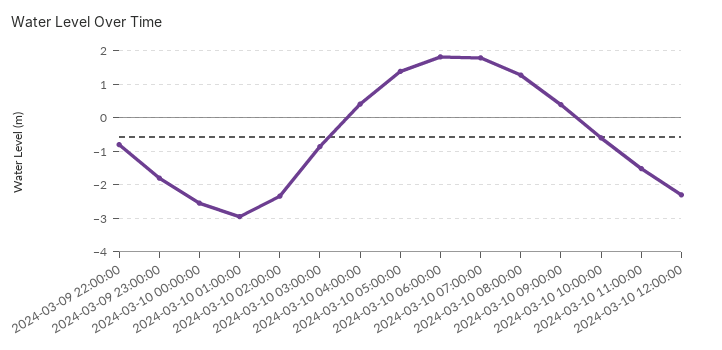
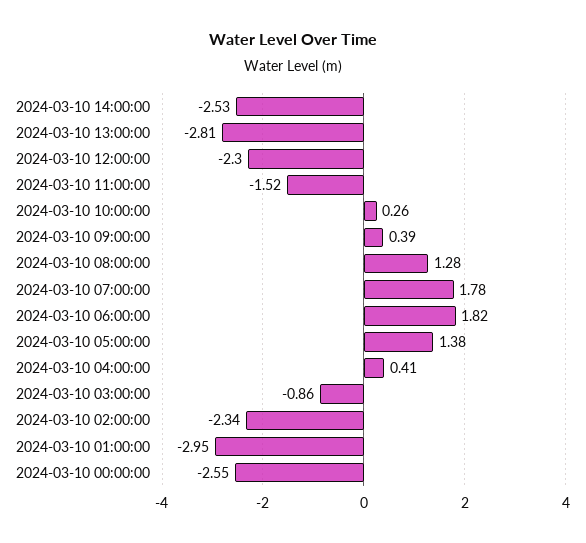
2024-03-09 22:00:00: -0.8 -> none
2024-03-09 23:00:00: -1.8 -> none
2024-03-10 10:00:00: -0.6 -> 0.26
2024-03-10 14:00:00: none -> -2.53
2024-03-10 13:00:00: none -> -2.81

